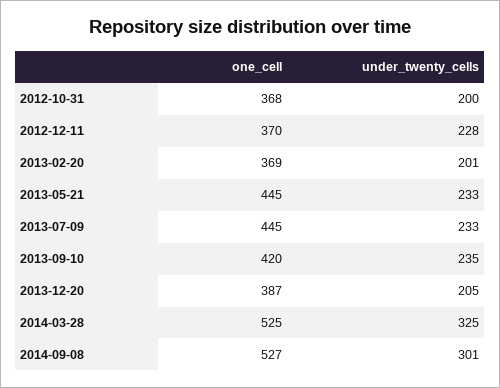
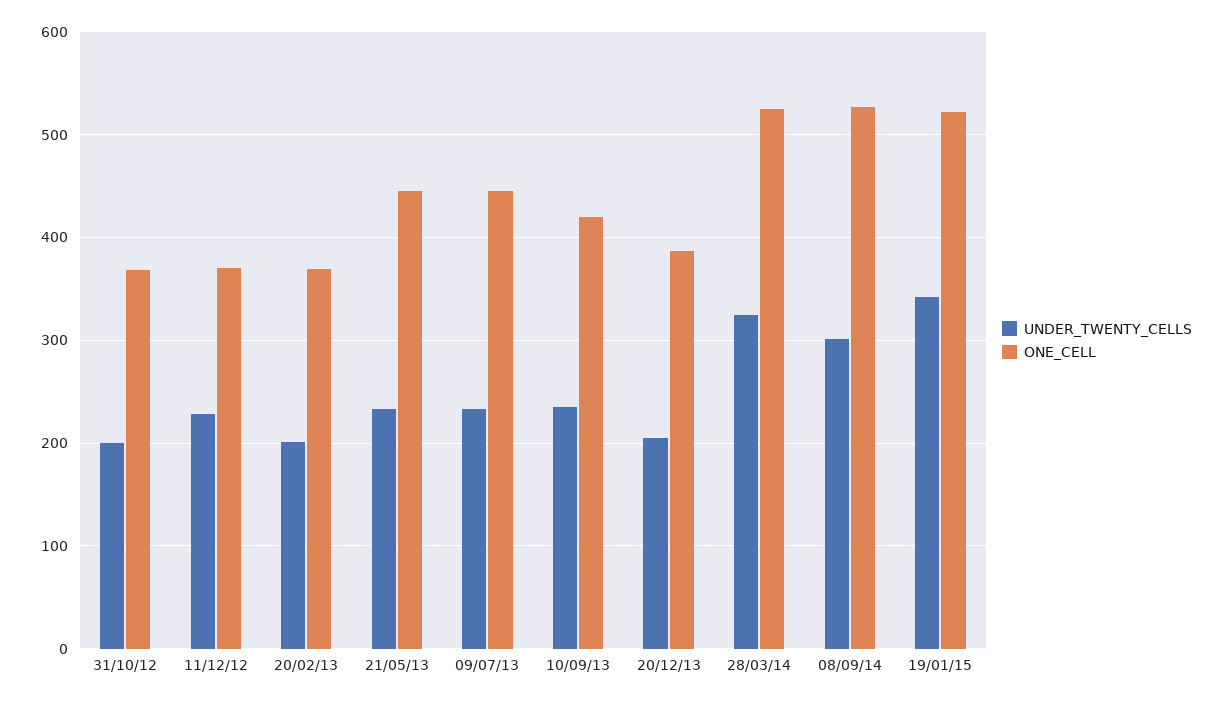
under_twenty_cells, 19/01/15: none -> 340
one_cell, 19/01/15: none -> 520

